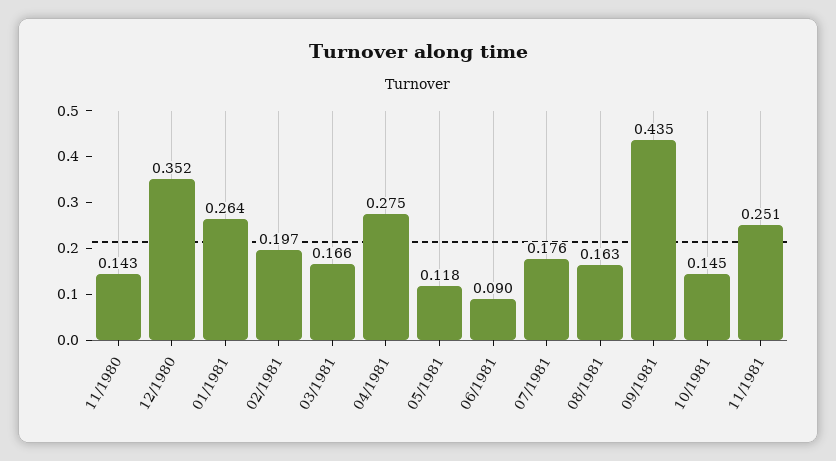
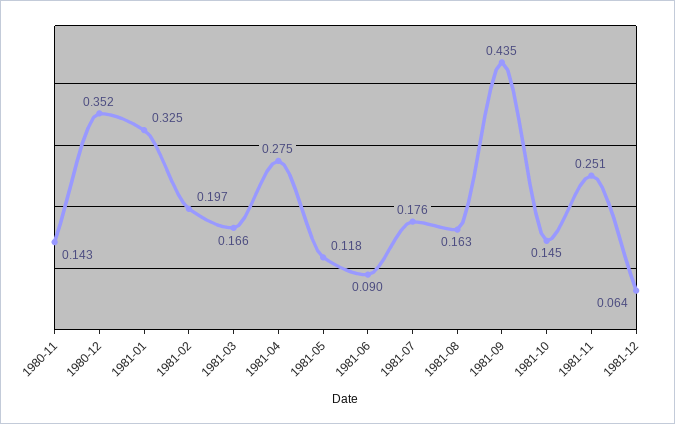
01/1981: 0.264 -> 0.325
1981-12: none -> 0.064

